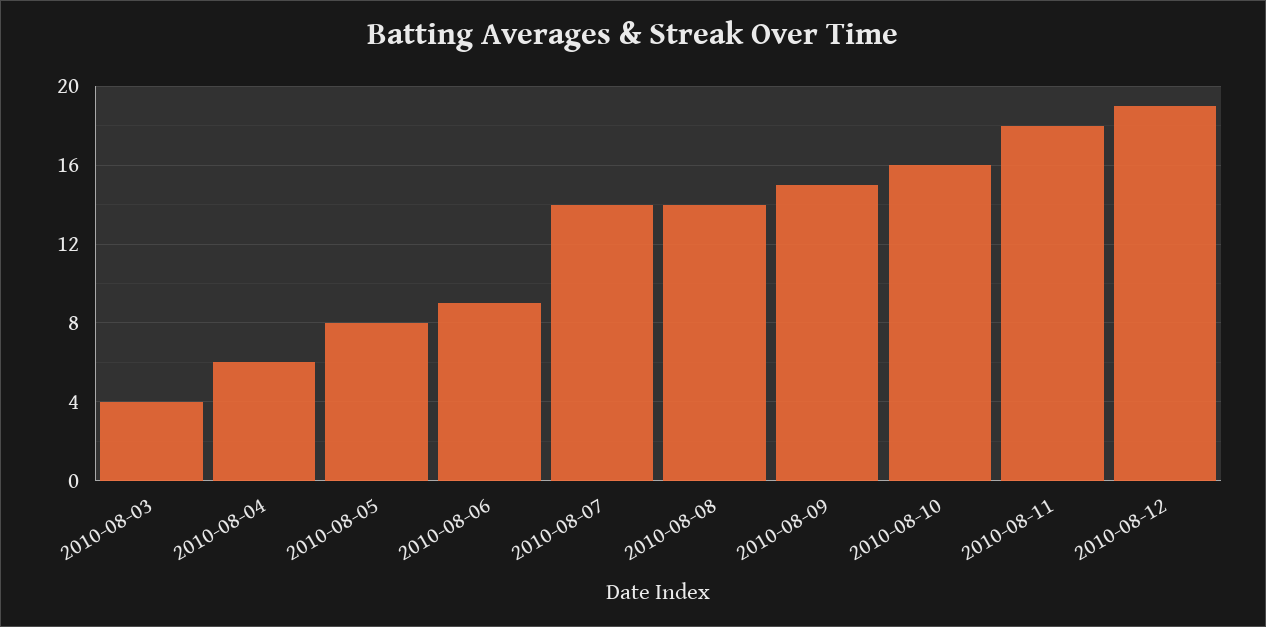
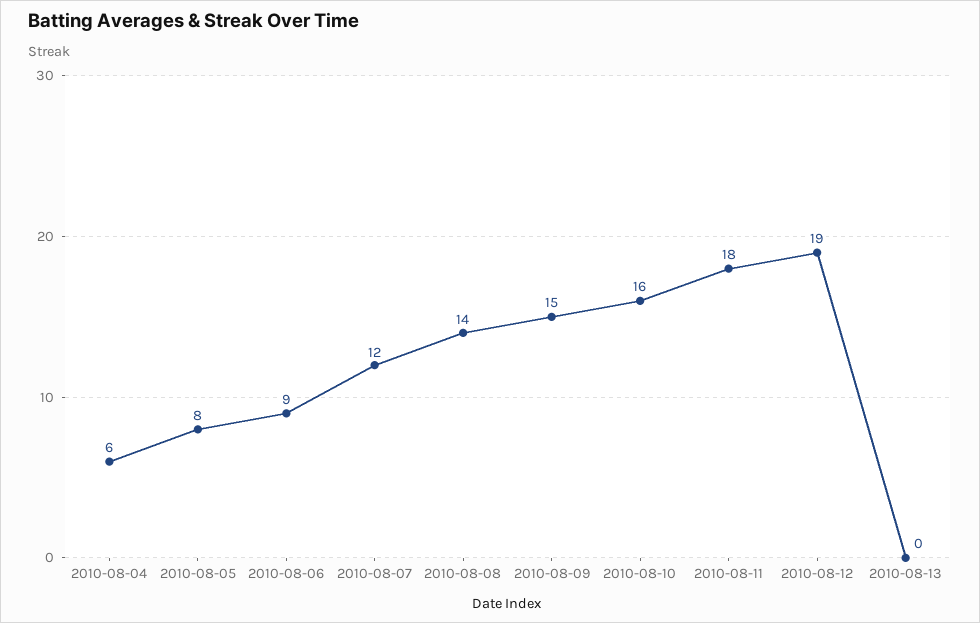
2010-08-03: 4 -> none
2010-08-07: 14 -> 12
2010-08-13: none -> 0

